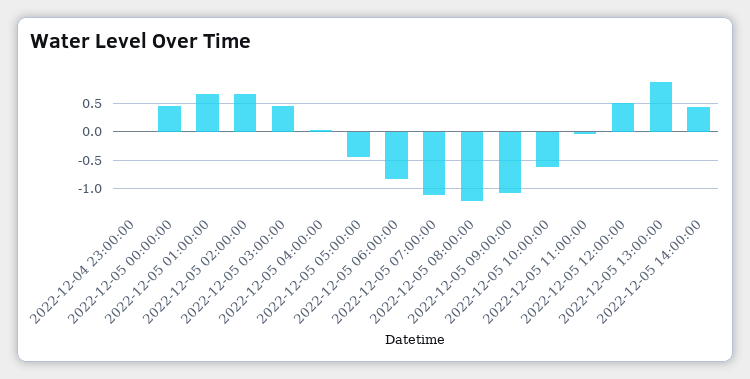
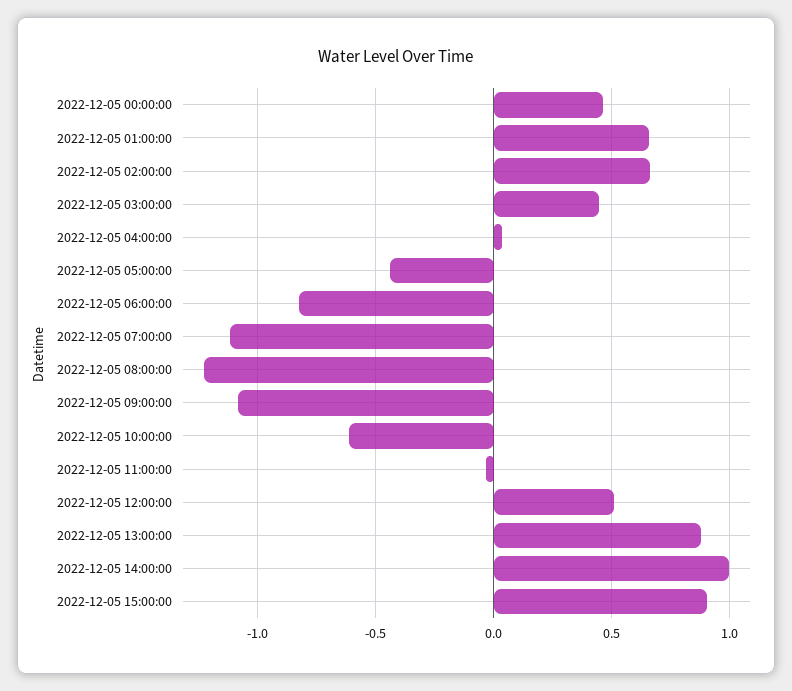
2022-12-04 23:00:00: 0 -> none
2022-12-05 14:00:00: 0.5 -> 1
2022-12-05 15:00:00: none -> 0.9

